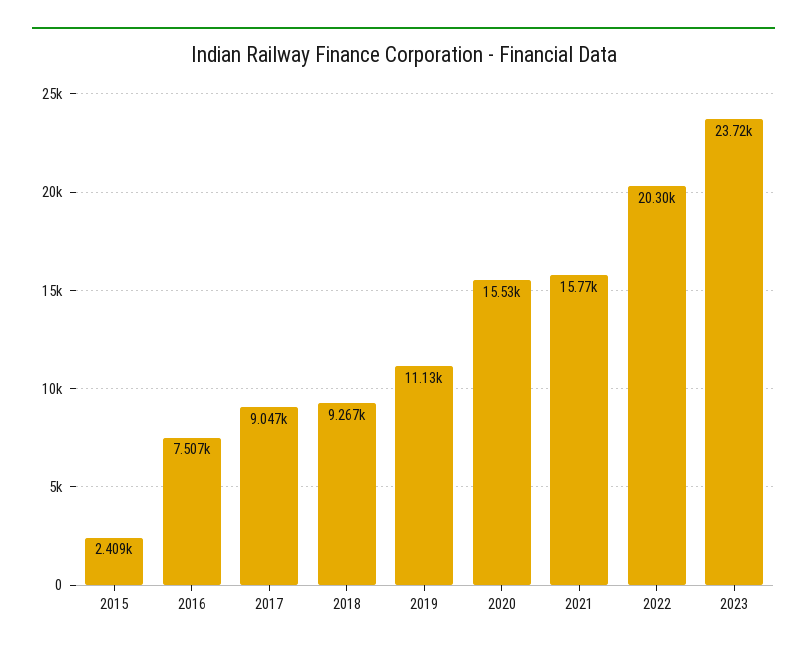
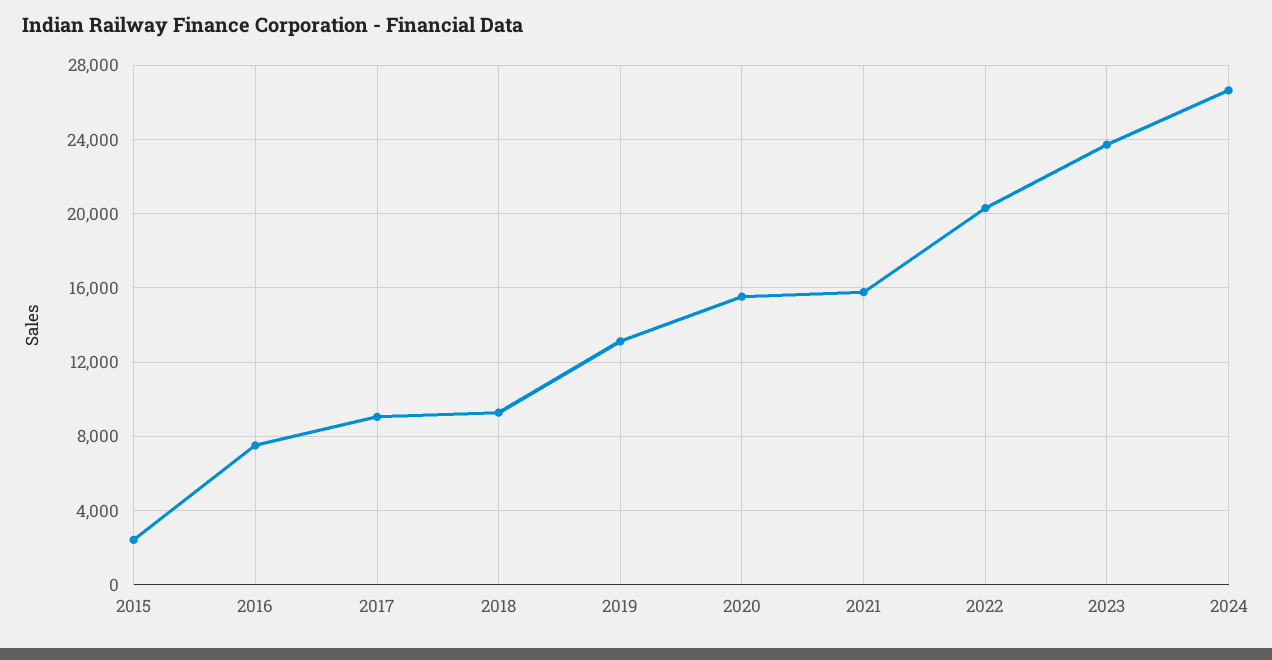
2019: 11130 -> 13000
2024: none -> 26500

